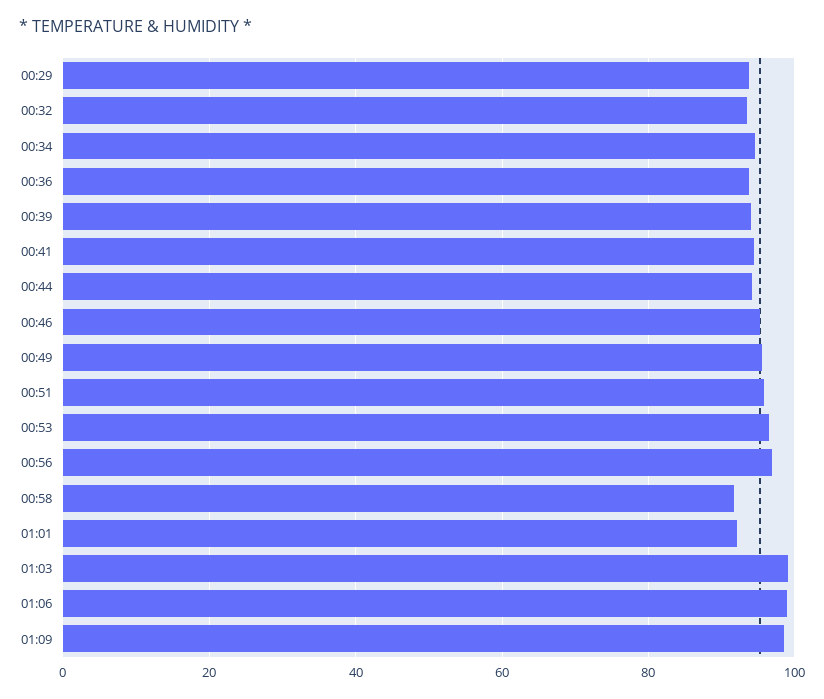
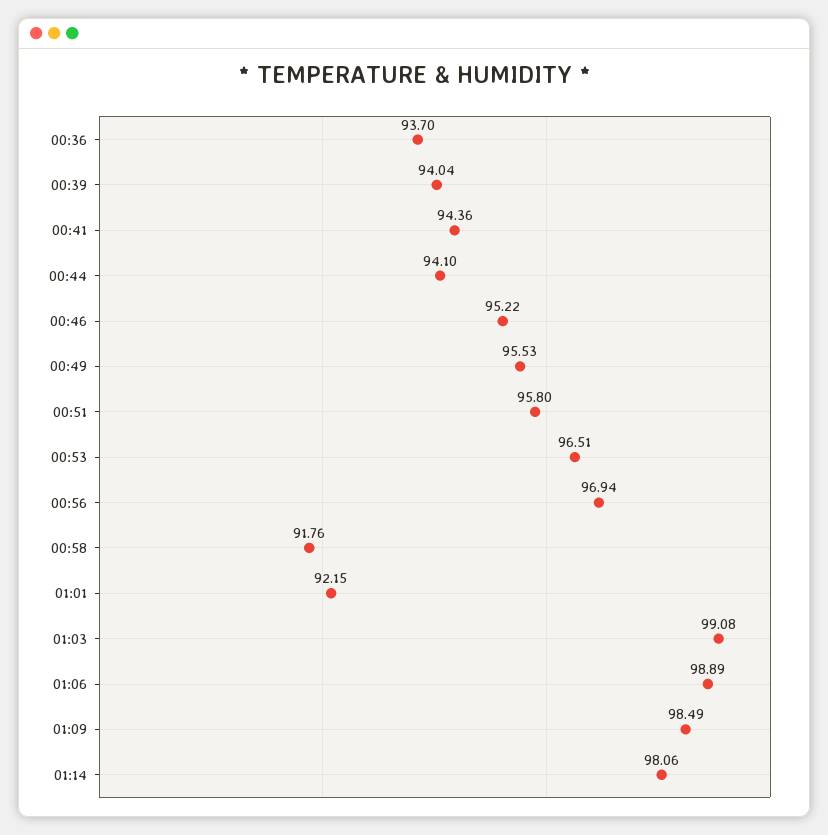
00:29: 94 -> none
00:32: 94 -> none
00:34: 94 -> none
01:14: none -> 98.06

